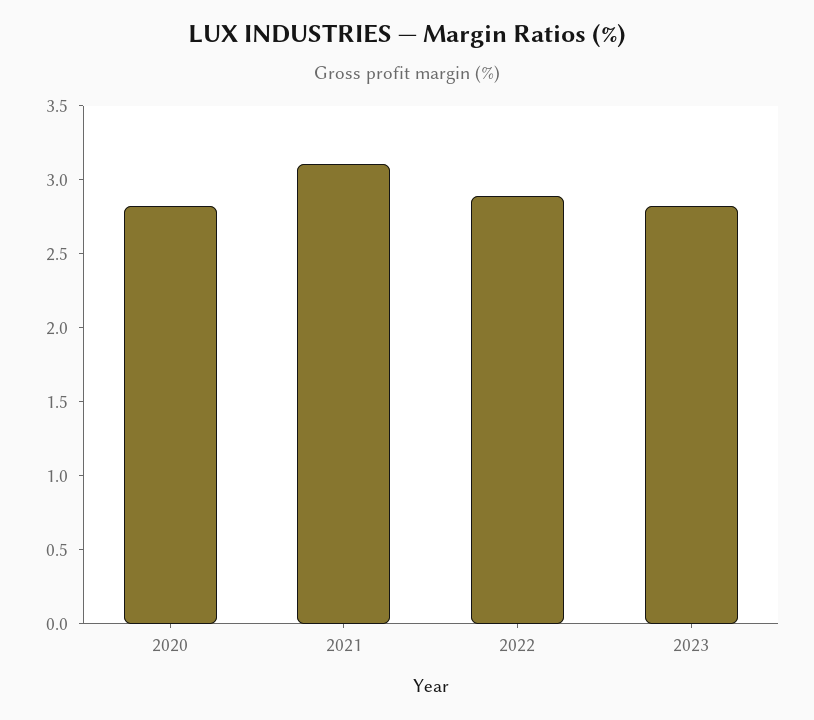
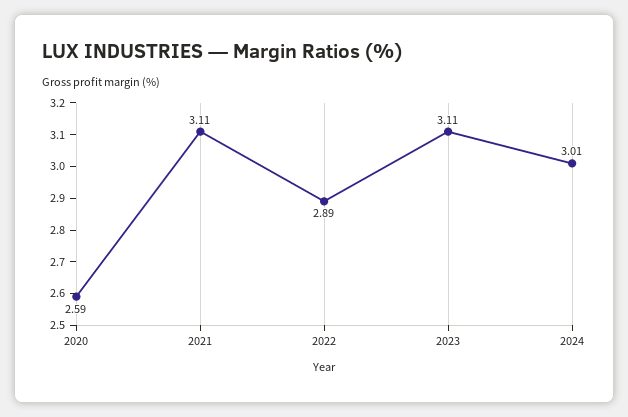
2020: 2.8 -> 2.59
2023: 2.8 -> 3.11
2024: none -> 3.01

